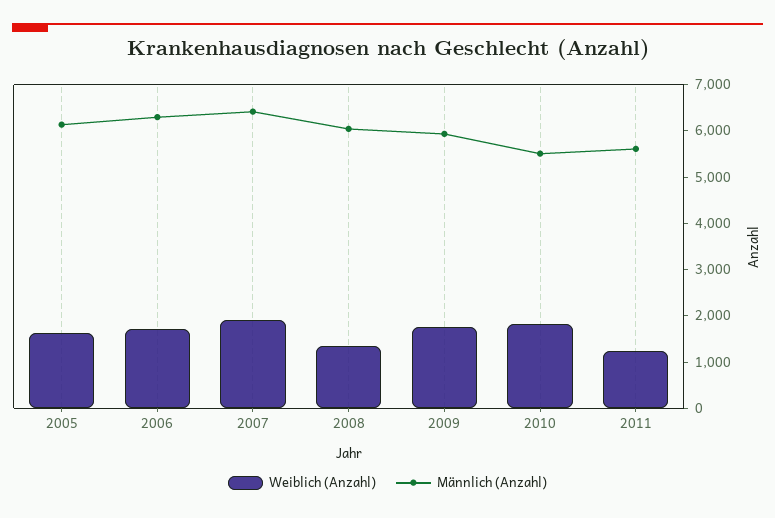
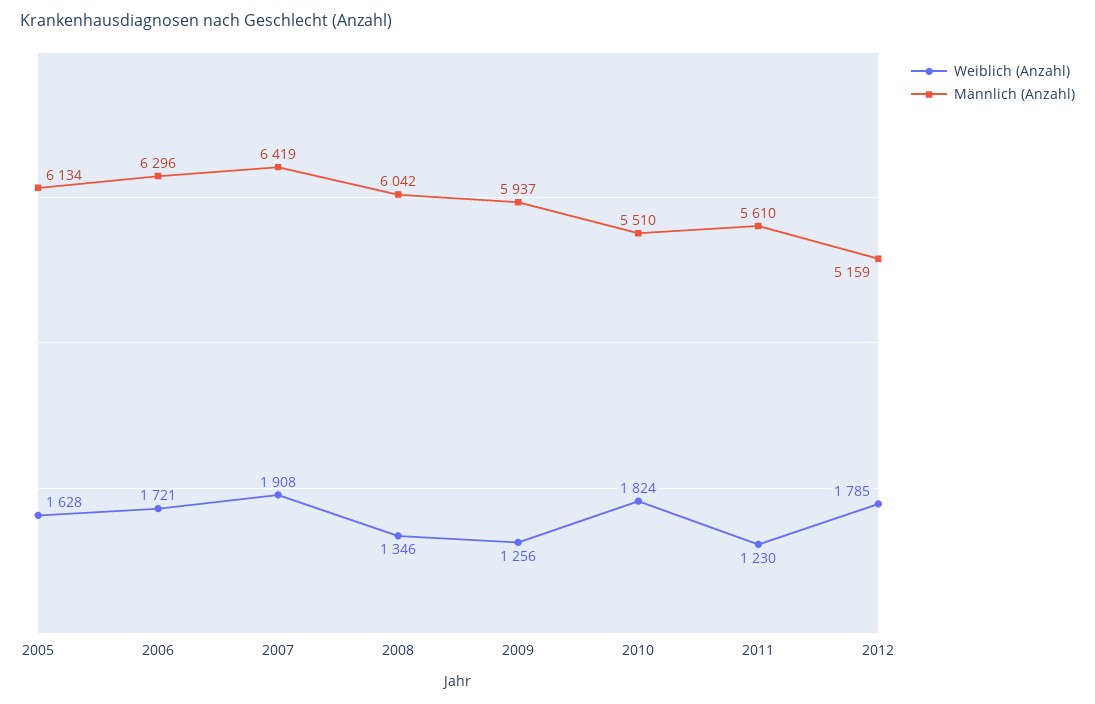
Weiblich (Anzahl), 2009: 1800 -> 1256
Weiblich (Anzahl), 2012: none -> 1785
Männlich (Anzahl), 2012: none -> 5159

